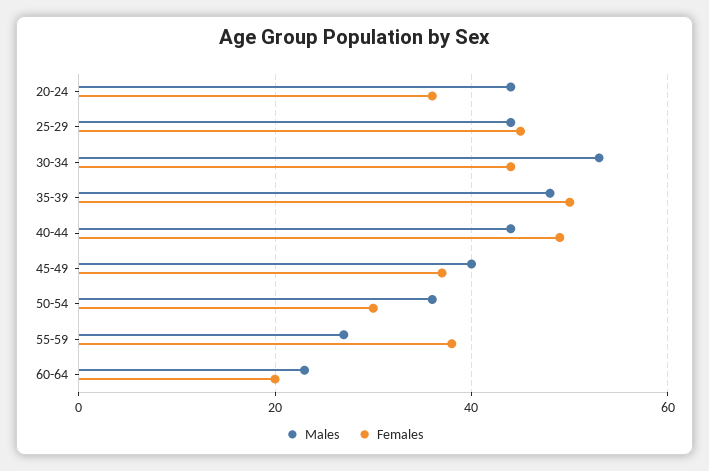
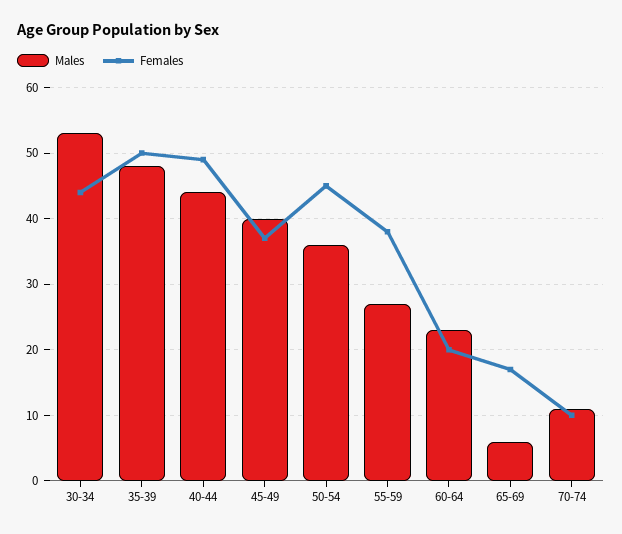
Males, 20-24: 45 -> none
Females, 20-24: 35 -> none
Males, 25-29: 45 -> none
Females, 25-29: 45 -> none
Females, 50-54: 30 -> 45
Males, 65-69: none -> 6
Females, 65-69: none -> 17
Males, 70-74: none -> 11
Females, 70-74: none -> 10

